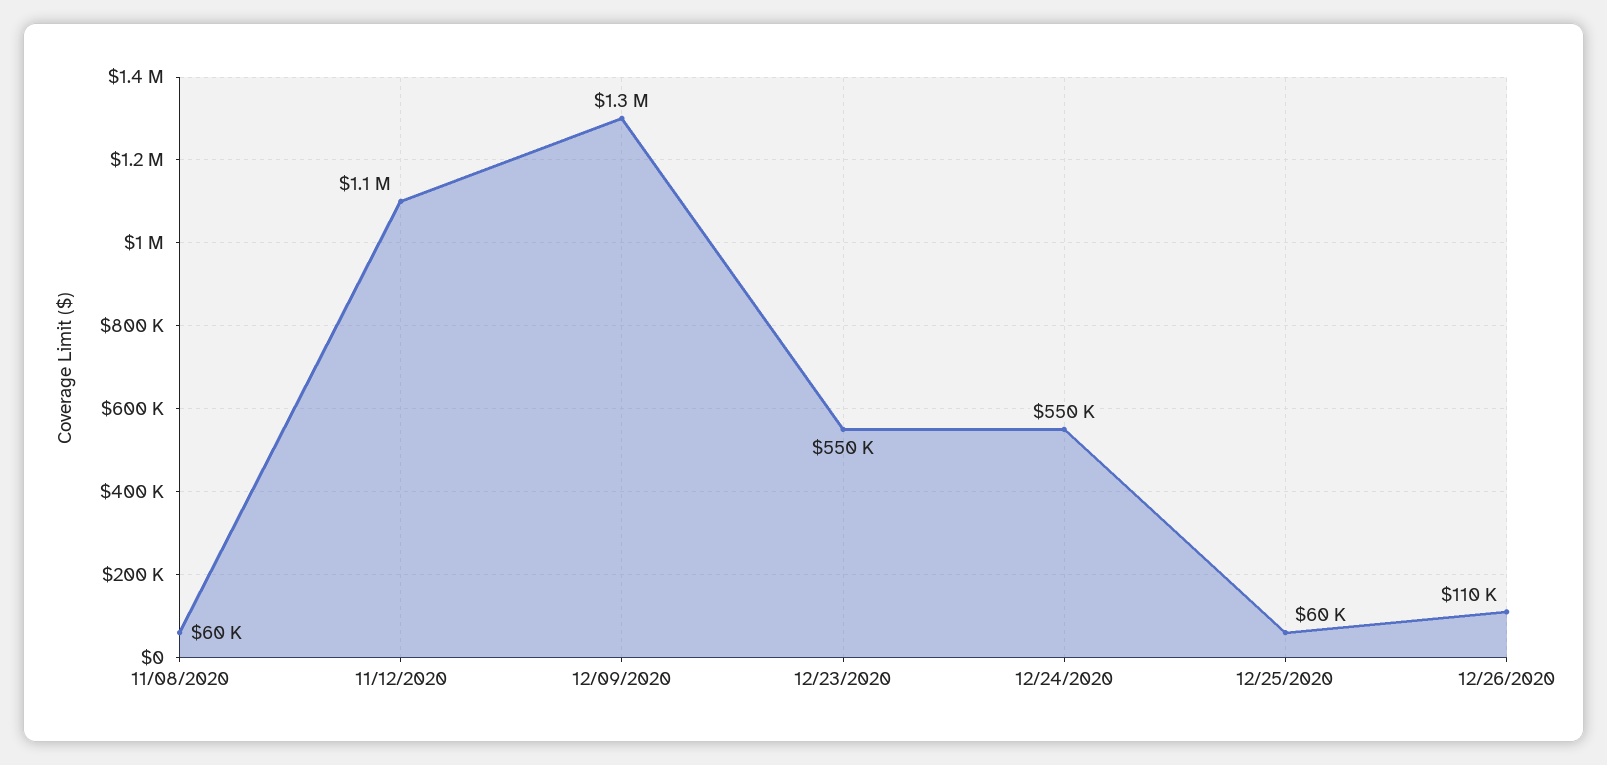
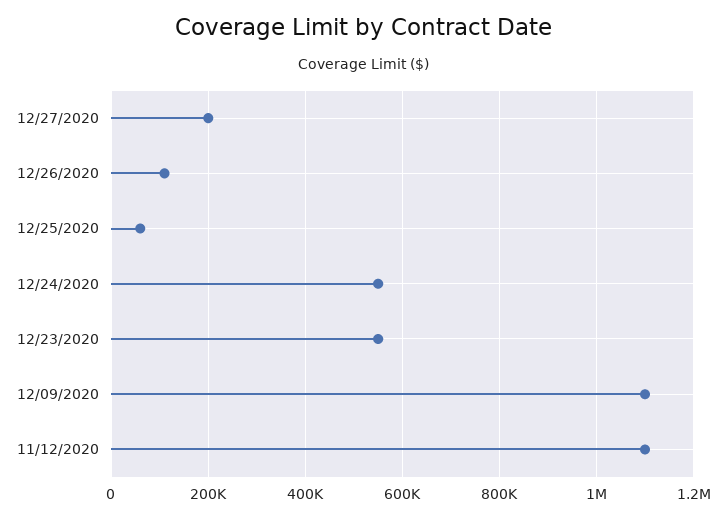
11/08/2020: 60000 -> none
12/09/2020: 1300000 -> 1100000
12/27/2020: none -> 200000

